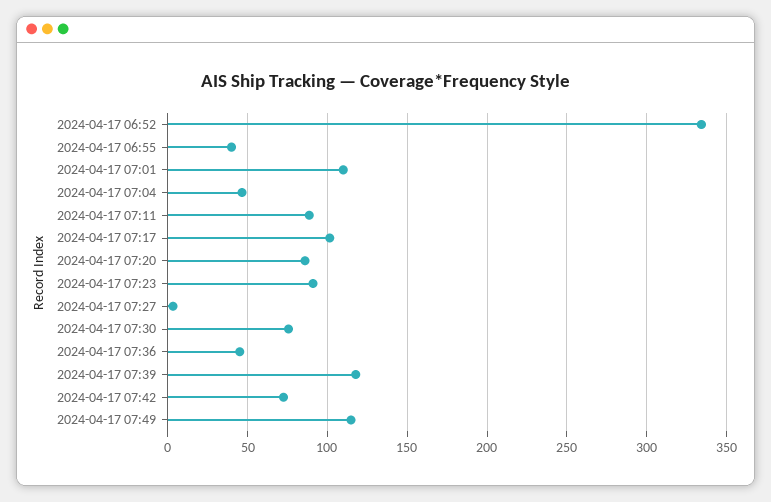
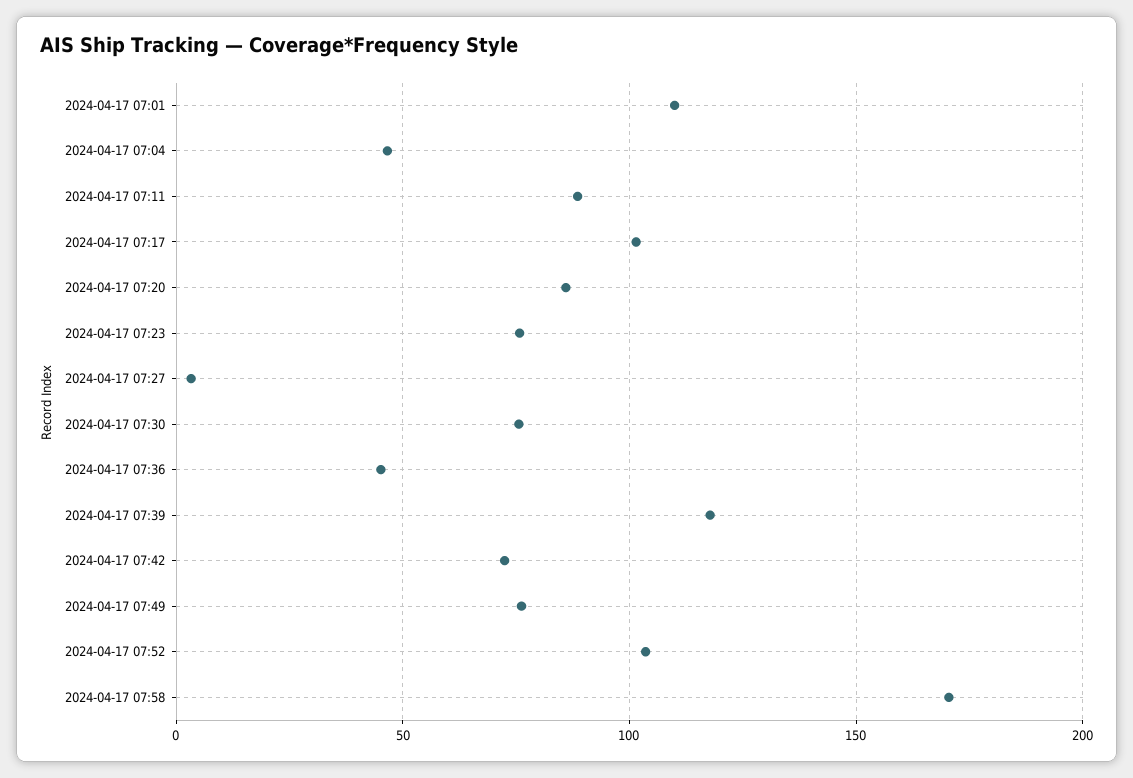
2024-04-17 06:52: 335 -> none
2024-04-17 06:55: 40 -> none
2024-04-17 07:23: 90 -> 75
2024-04-17 07:49: 115 -> 75
2024-04-17 07:52: none -> 105
2024-04-17 07:58: none -> 170

